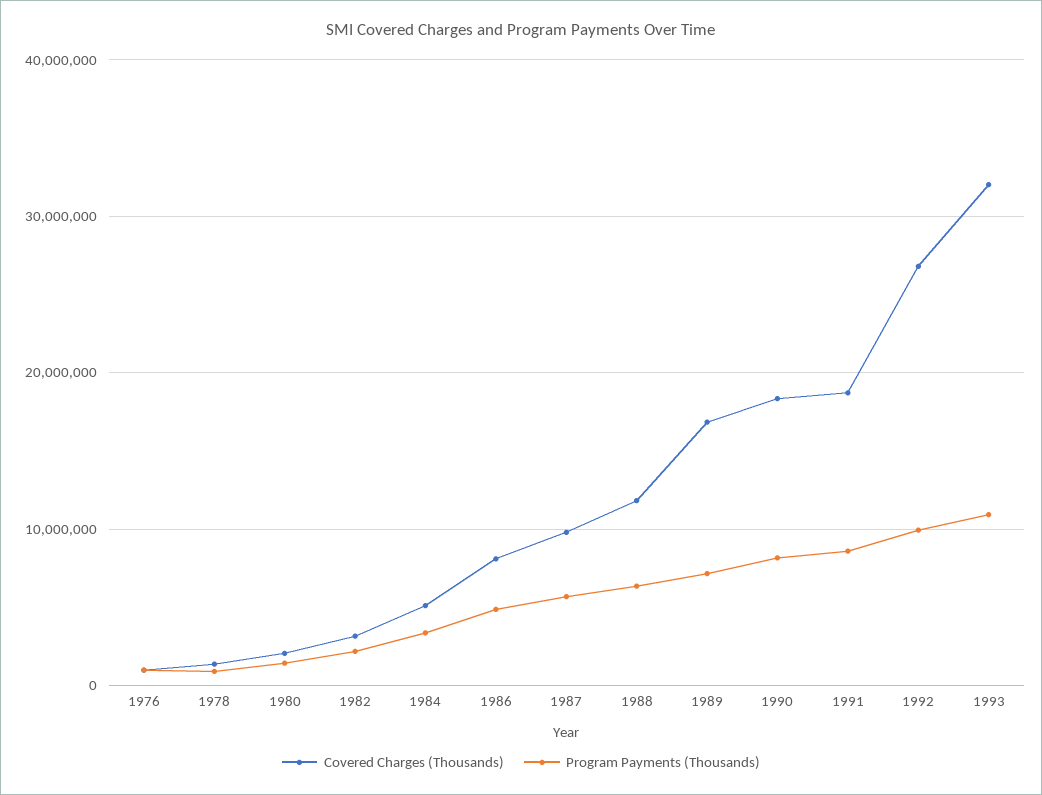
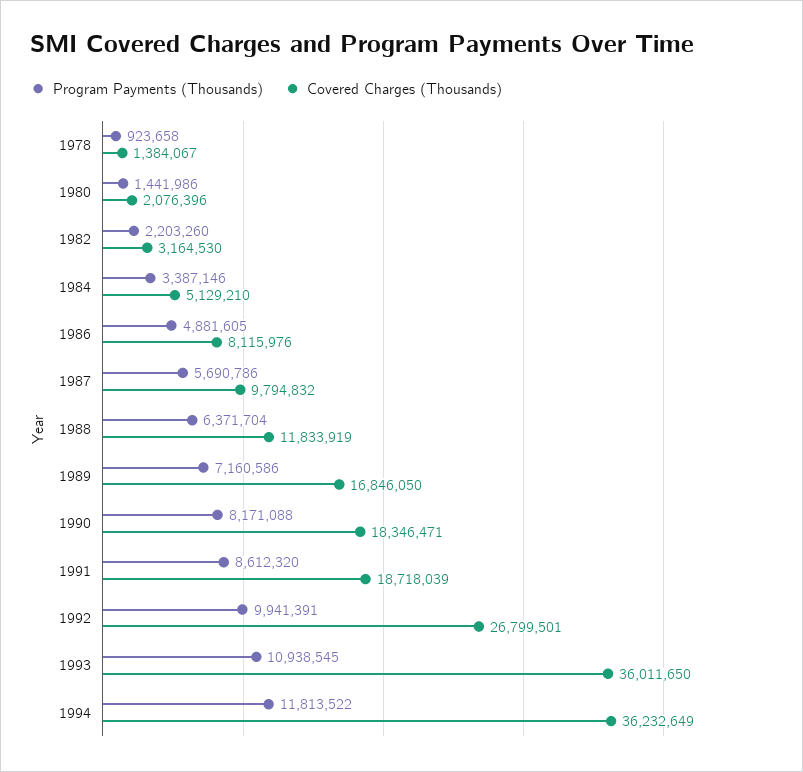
Covered Charges (Thousands), 1976: 1000000 -> none
Program Payments (Thousands), 1976: 1000000 -> none
Covered Charges (Thousands), 1993: 32000000 -> 36011650
Program Payments (Thousands), 1994: none -> 11813522
Covered Charges (Thousands), 1994: none -> 36232649

